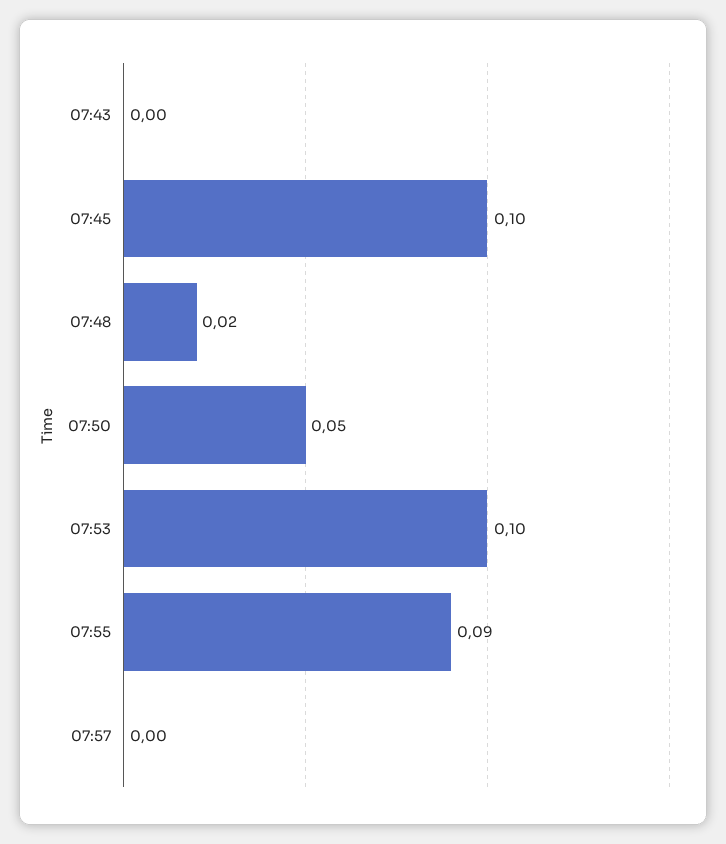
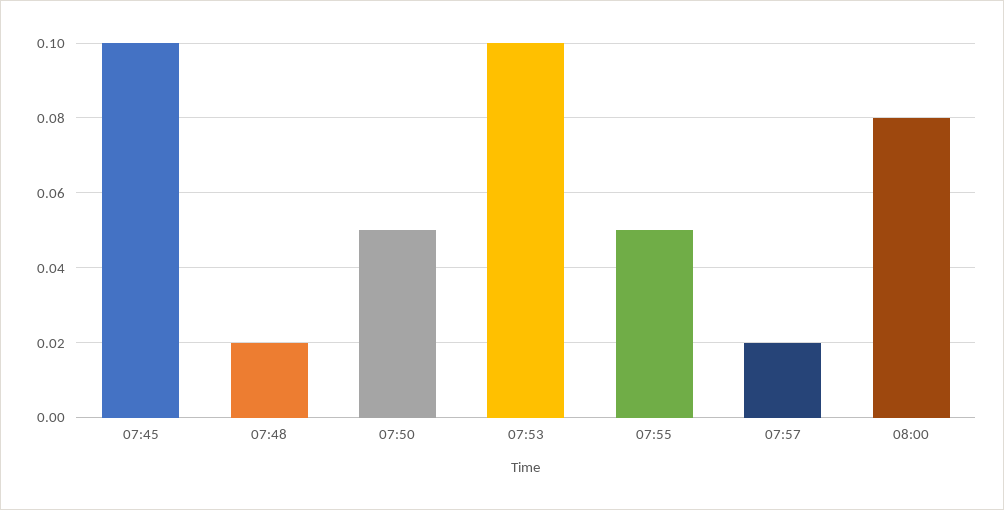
07:43: 0 -> none
07:55: 0.09 -> 0.05
07:57: 0 -> 0.02
08:00: none -> 0.08

